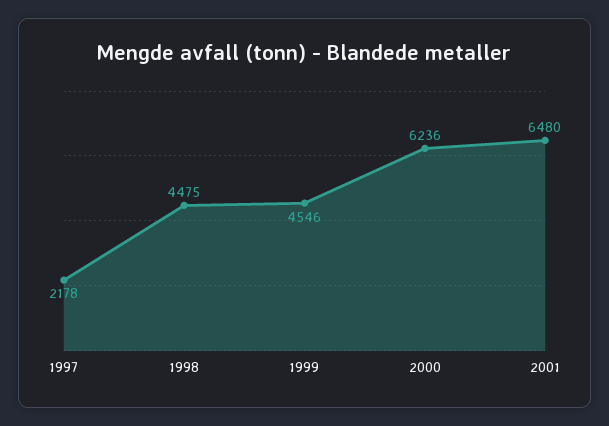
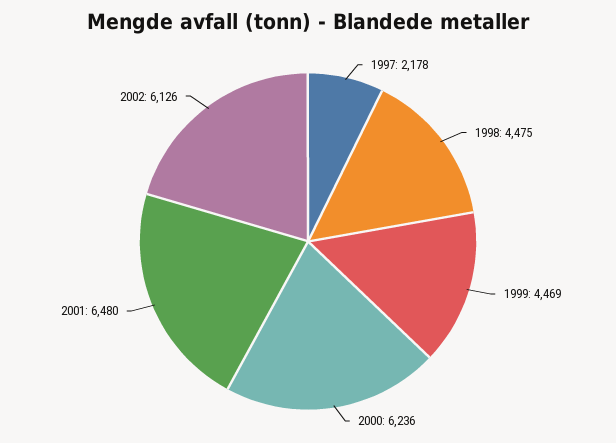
1999: 4546 -> 4469
2002: none -> 6126

